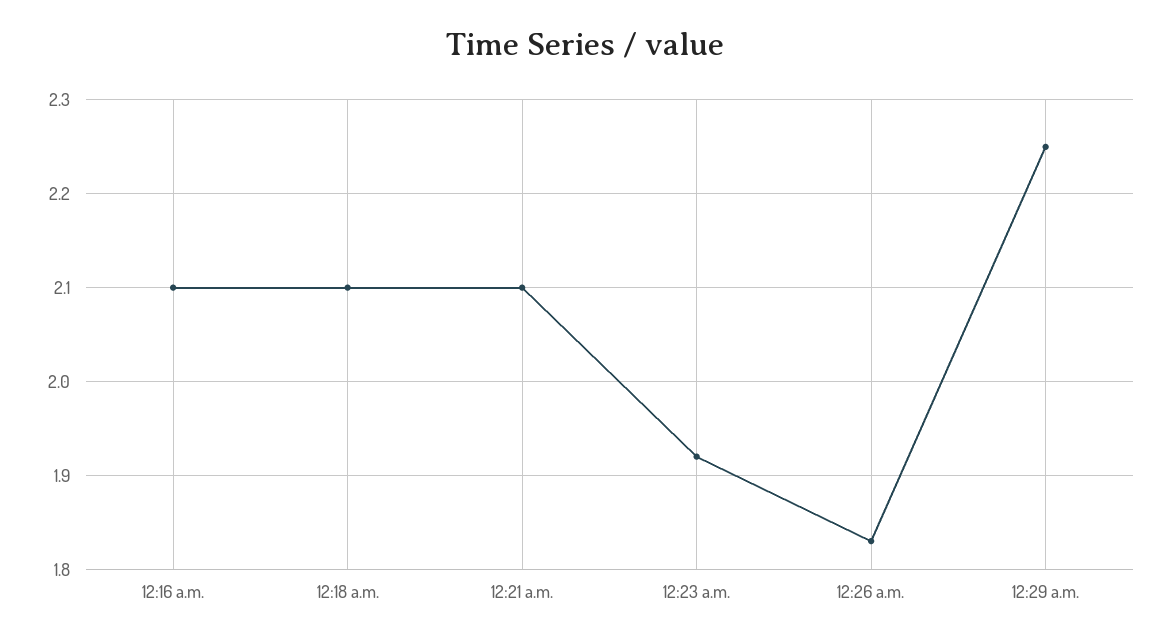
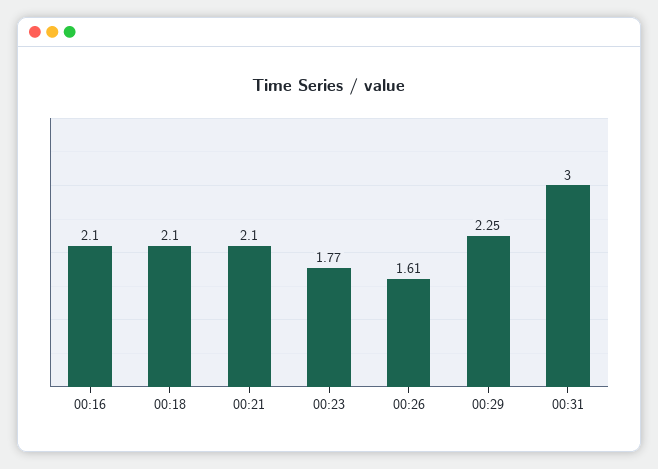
12:23 a.m.: 1.92 -> 1.77
12:26 a.m.: 1.83 -> 1.61
00:31: none -> 3

